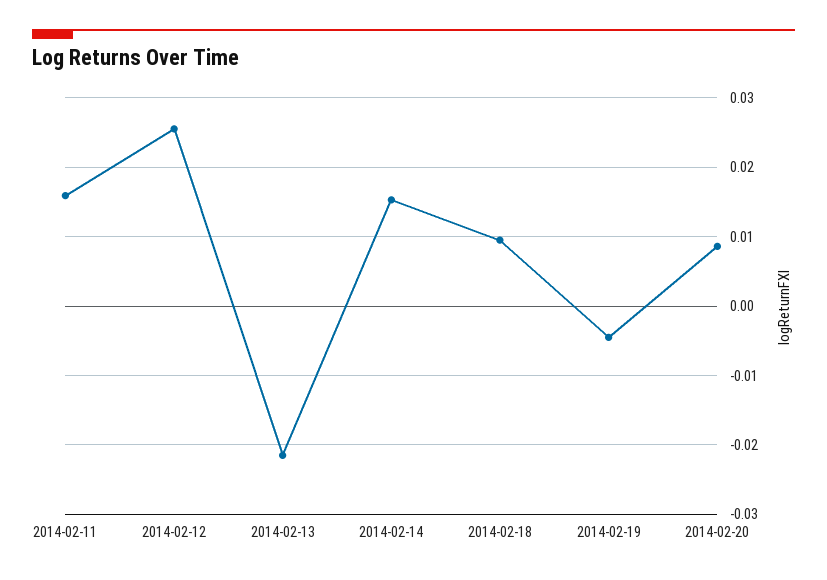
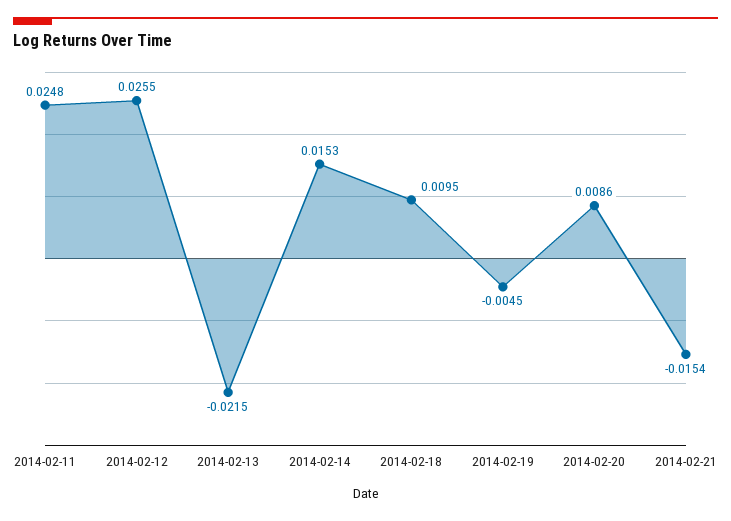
2014-02-11: 0.016 -> 0.0248
2014-02-21: none -> -0.0154

